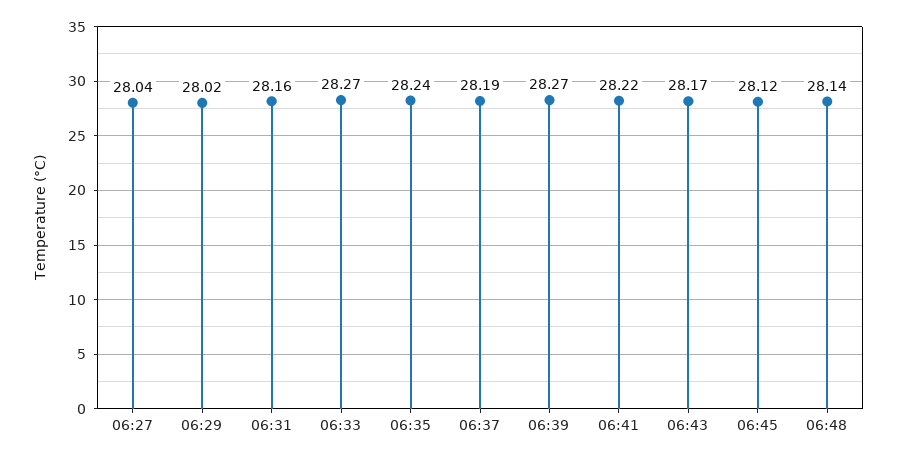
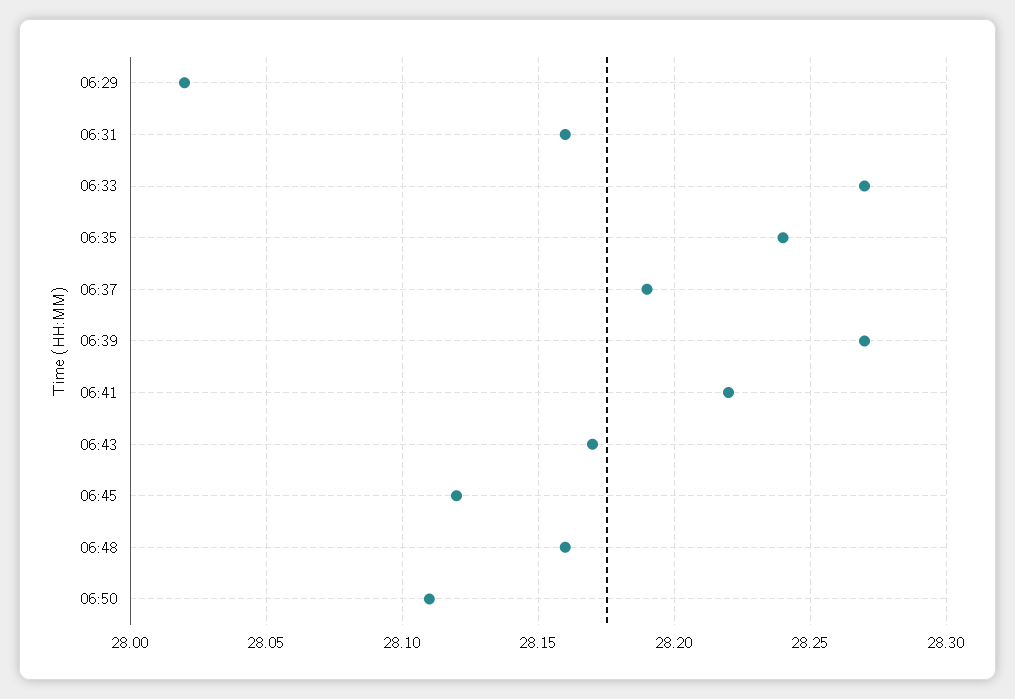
06:27: 28.04 -> none
06:48: 28.14 -> 28.16
06:50: none -> 28.11

